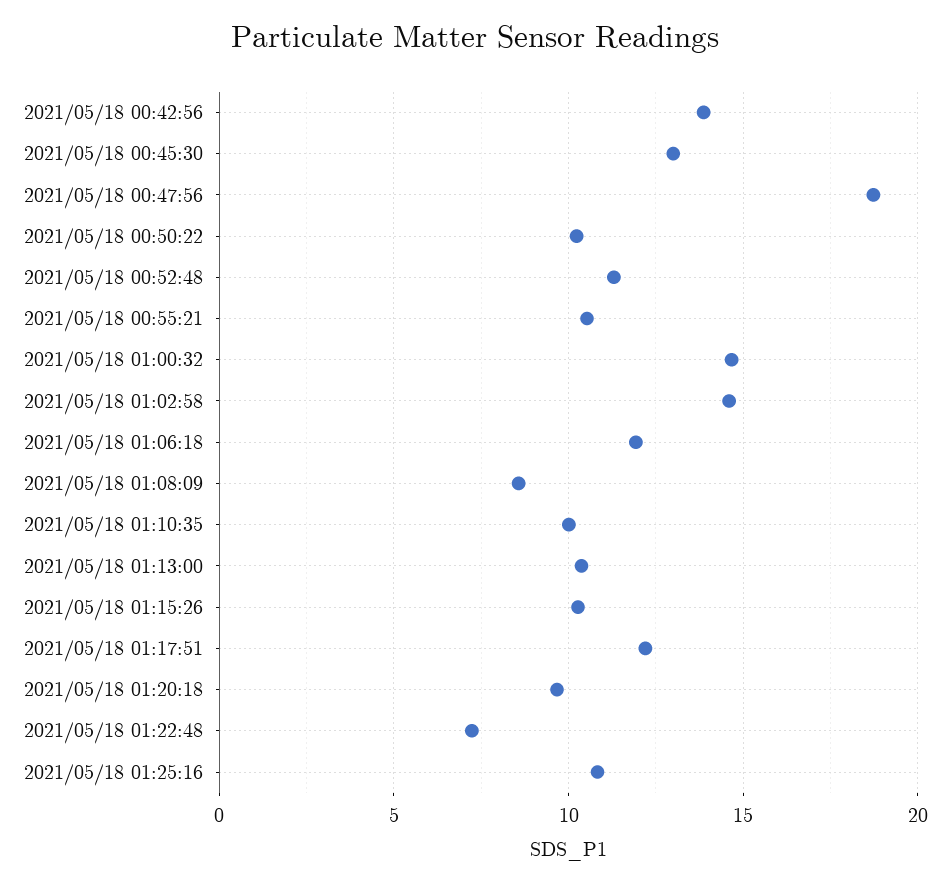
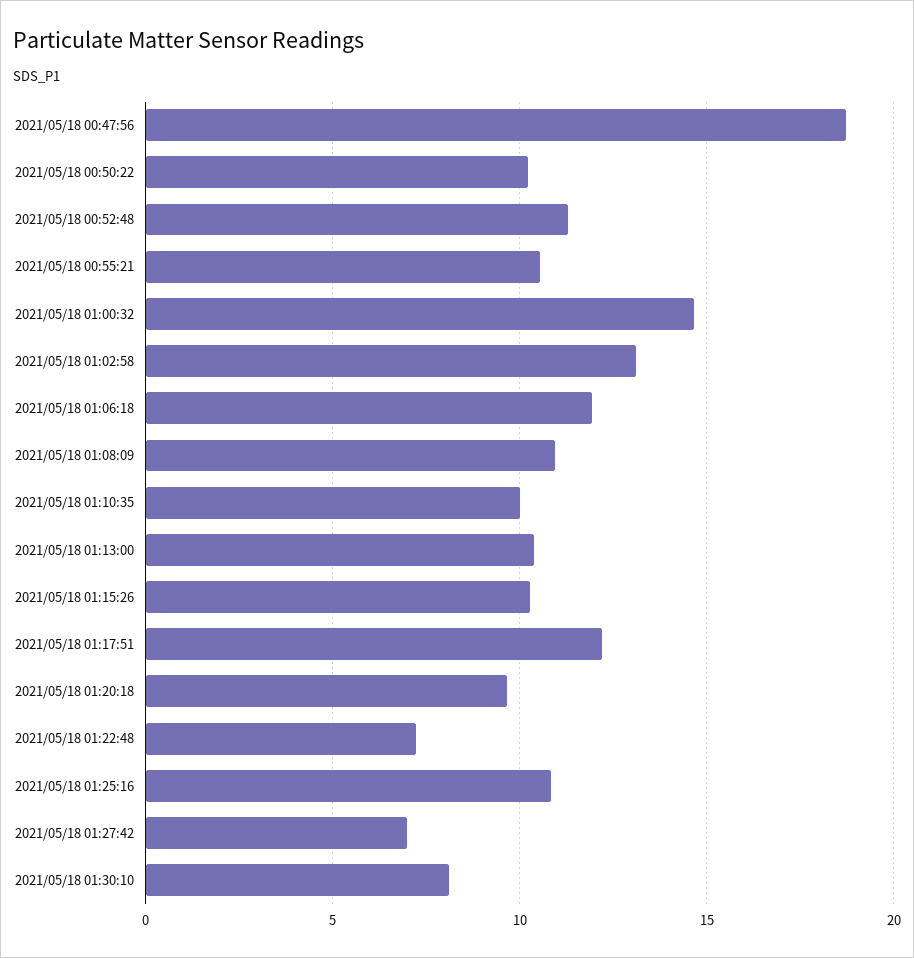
2021/05/18 00:42:56: 14 -> none
2021/05/18 00:45:30: 13 -> none
2021/05/18 01:02:58: 14.5 -> 13
2021/05/18 01:08:09: 8.5 -> 11
2021/05/18 01:27:42: none -> 7
2021/05/18 01:30:10: none -> 8

